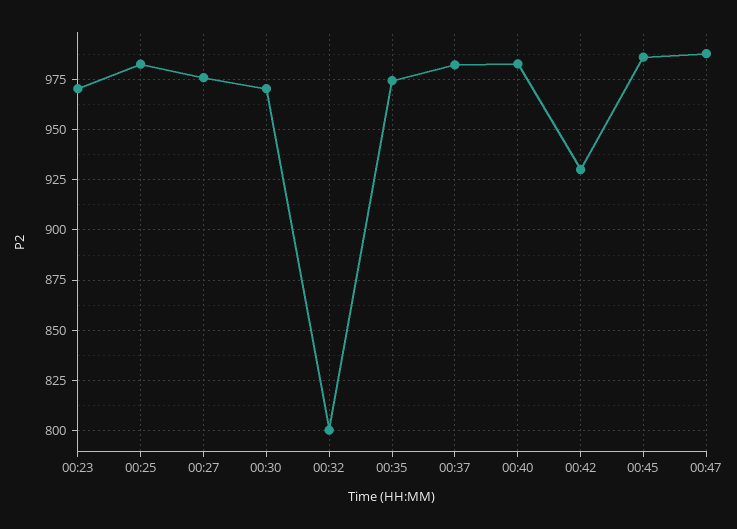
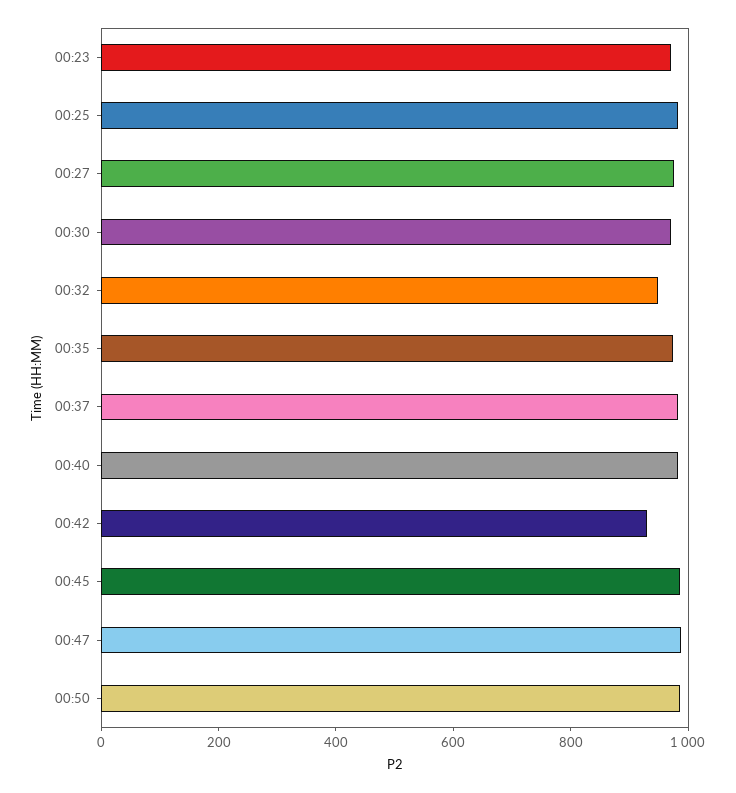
00:32: 800 -> 950
00:50: none -> 1000

